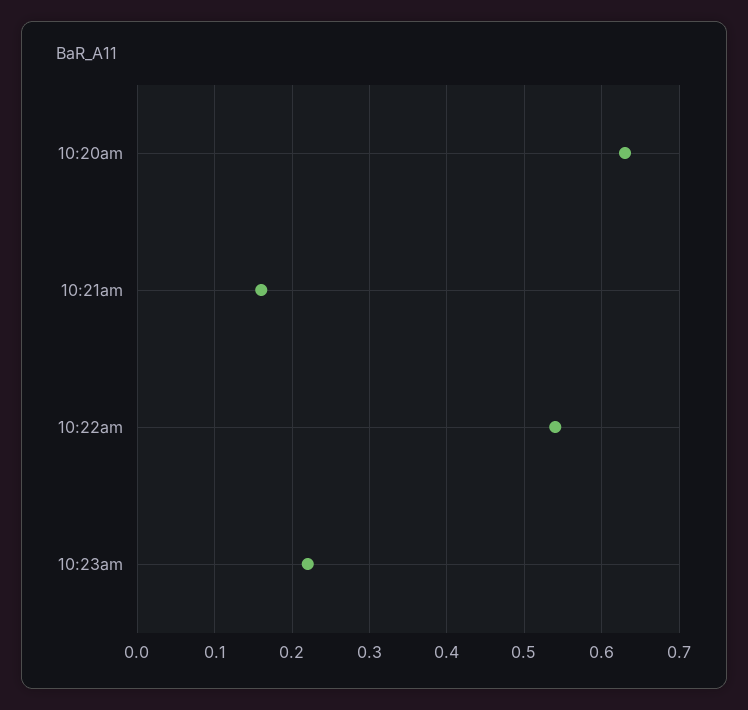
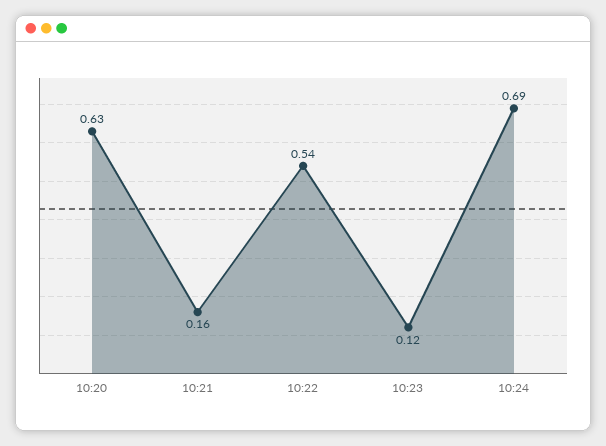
10:23am: 0.22 -> 0.12
10:24: none -> 0.69

